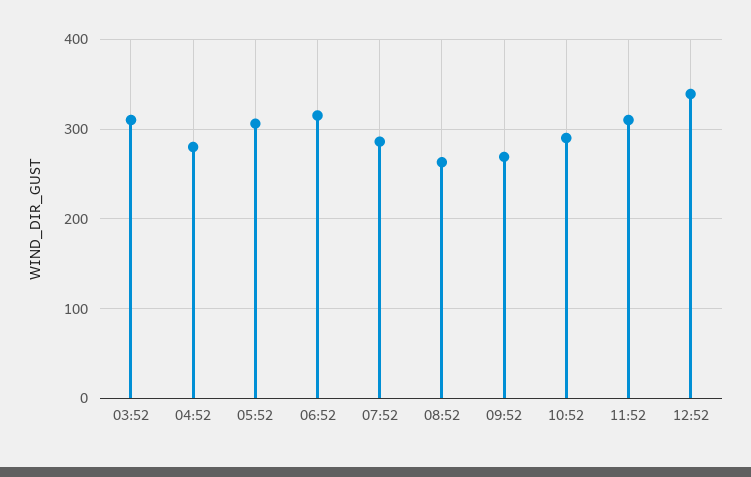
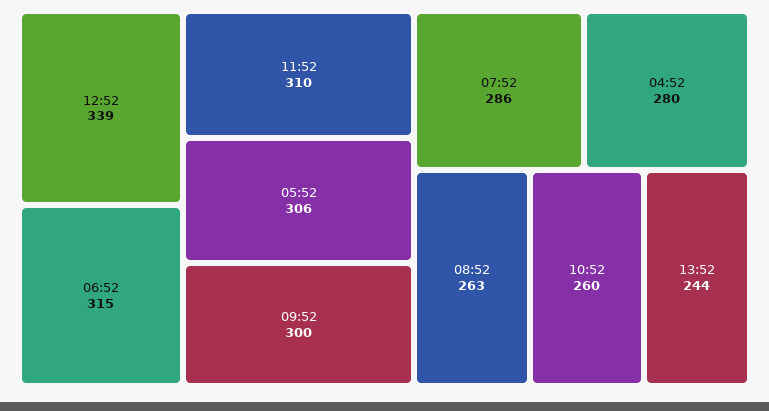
03:52: 310 -> none
09:52: 270 -> 300
10:52: 290 -> 260
13:52: none -> 244

